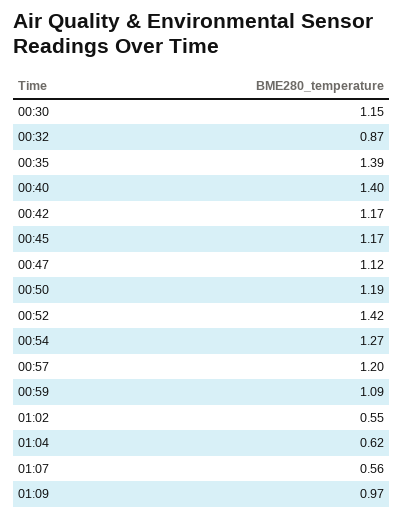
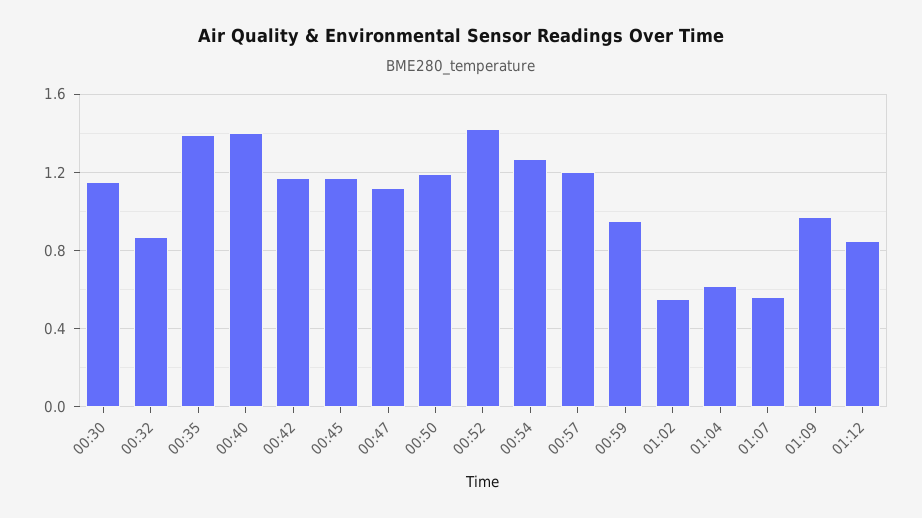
00:59: 1.09 -> 0.95
01:12: none -> 0.85

